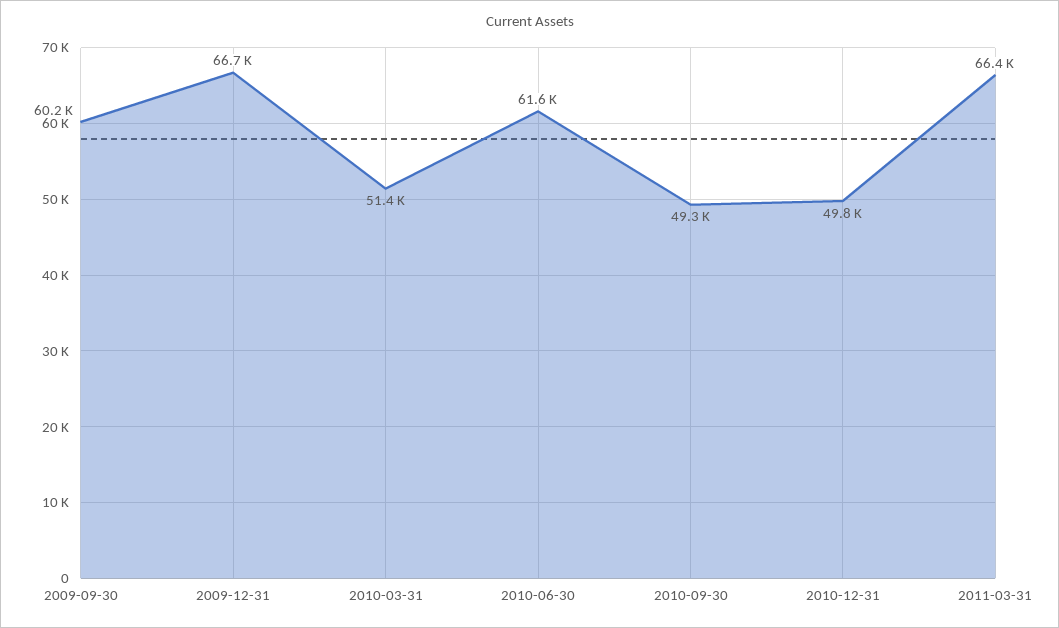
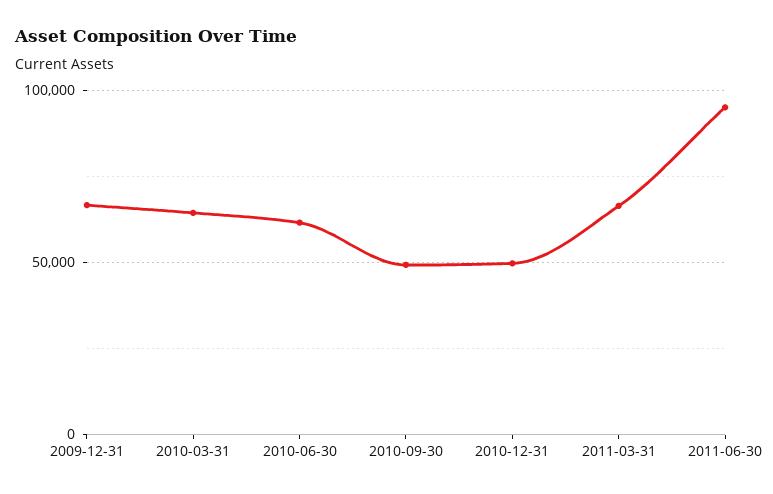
2009-09-30: 60200 -> none
2010-03-31: 51400 -> 65000
2011-06-30: none -> 95000

